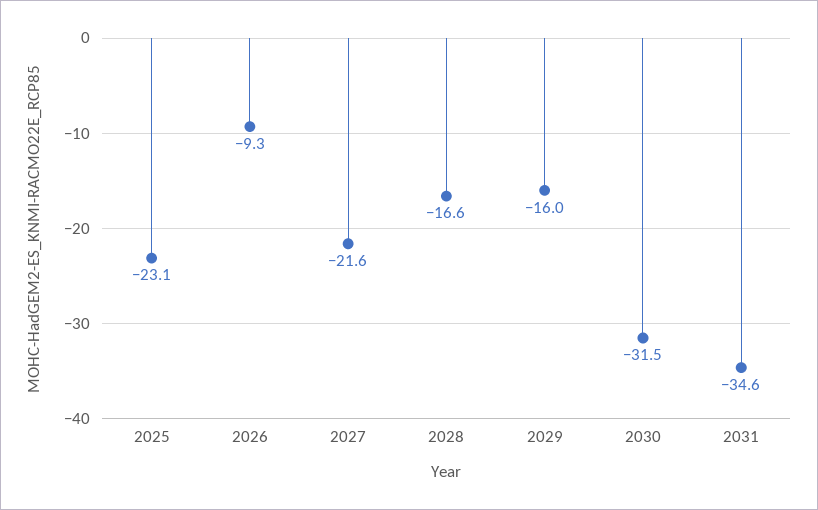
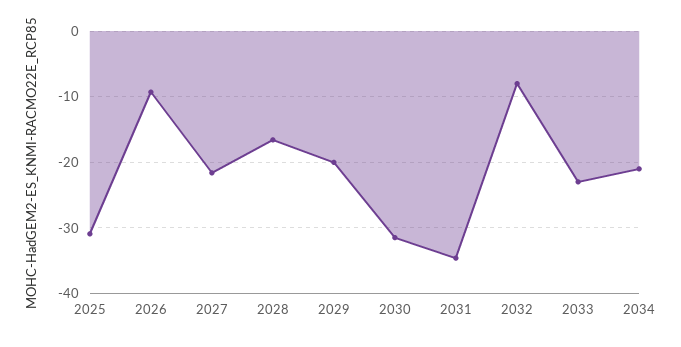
2025: -23.1 -> -31
2029: -16 -> -20
2032: none -> -8
2033: none -> -23
2034: none -> -21

